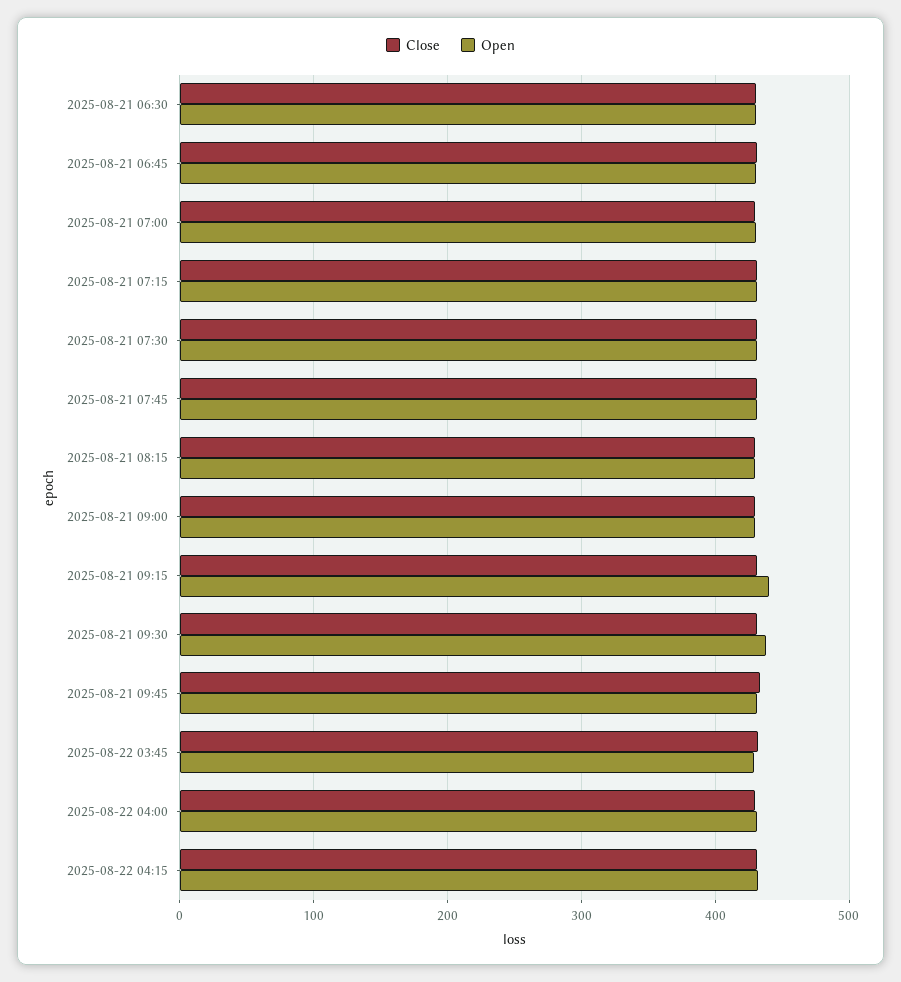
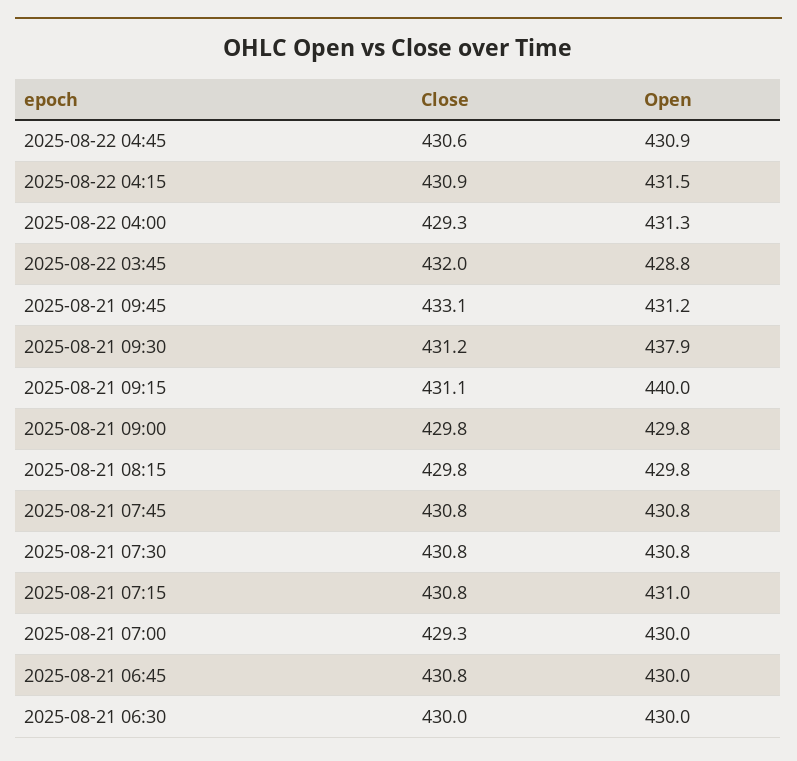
Close, 2025-08-22 04:45: none -> 430.6
Open, 2025-08-22 04:45: none -> 430.9

